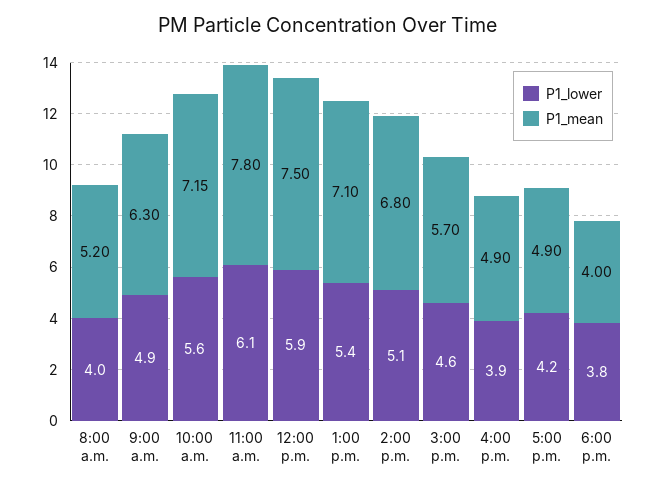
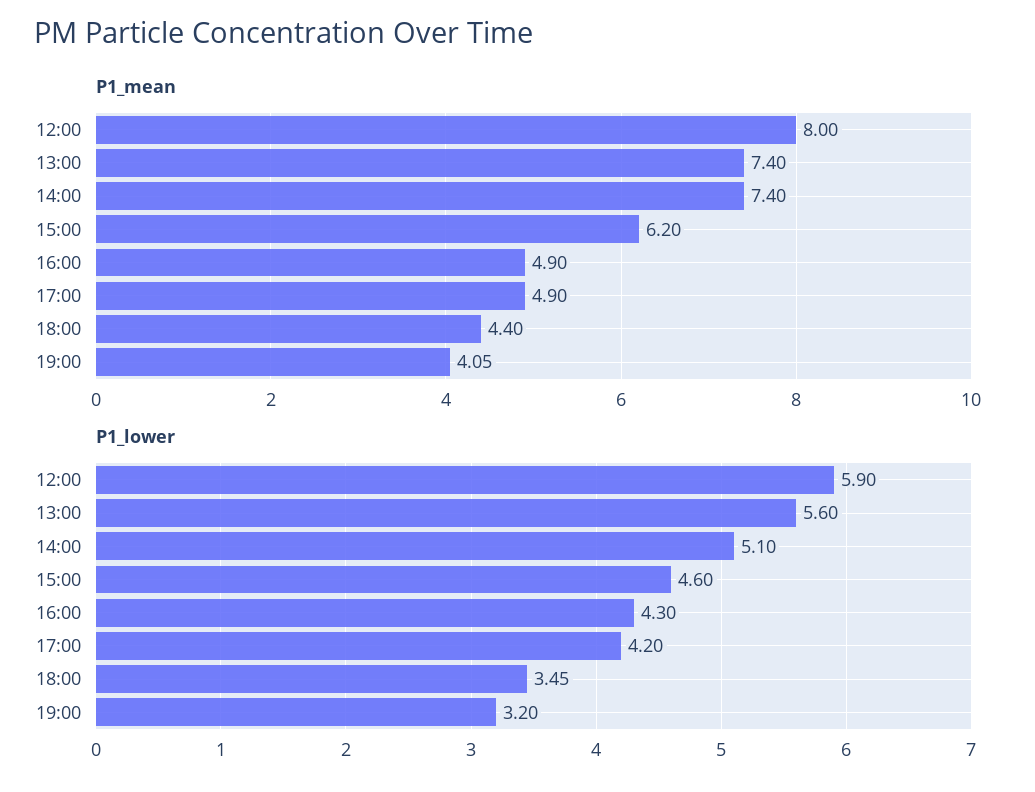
P1_lower, 8:00 a.m.: 4 -> none
P1_mean, 8:00 a.m.: 5.2 -> none
P1_lower, 9:00 a.m.: 4.9 -> none
P1_mean, 9:00 a.m.: 6.3 -> none
P1_lower, 10:00 a.m.: 5.6 -> none
P1_mean, 10:00 a.m.: 7.15 -> none
P1_lower, 11:00 a.m.: 6.1 -> none
P1_mean, 11:00 a.m.: 7.8 -> none
P1_mean, 12:00 p.m.: 7.5 -> 8
P1_lower, 1:00 p.m.: 5.4 -> 5.6
P1_mean, 1:00 p.m.: 7.1 -> 7.4
P1_mean, 2:00 p.m.: 6.8 -> 7.4
P1_mean, 3:00 p.m.: 5.7 -> 6.2
P1_lower, 4:00 p.m.: 3.9 -> 4.3
P1_lower, 6:00 p.m.: 3.8 -> 3.45
P1_mean, 6:00 p.m.: 4 -> 4.4
P1_mean, 19:00: none -> 4.05
P1_lower, 19:00: none -> 3.2

